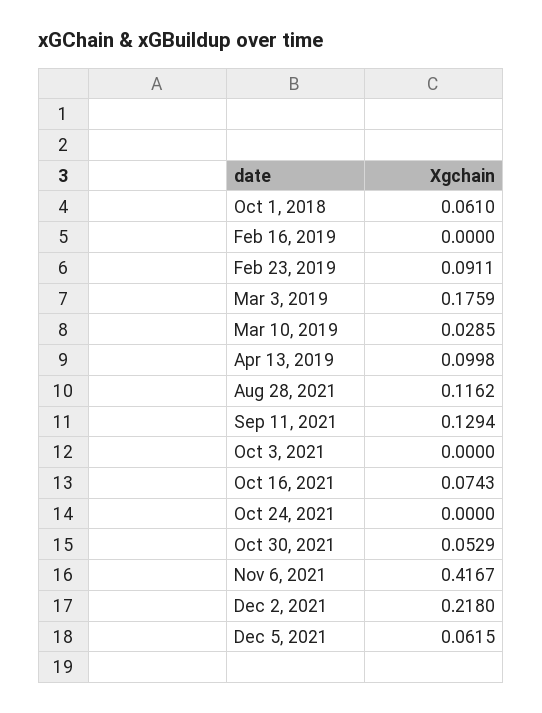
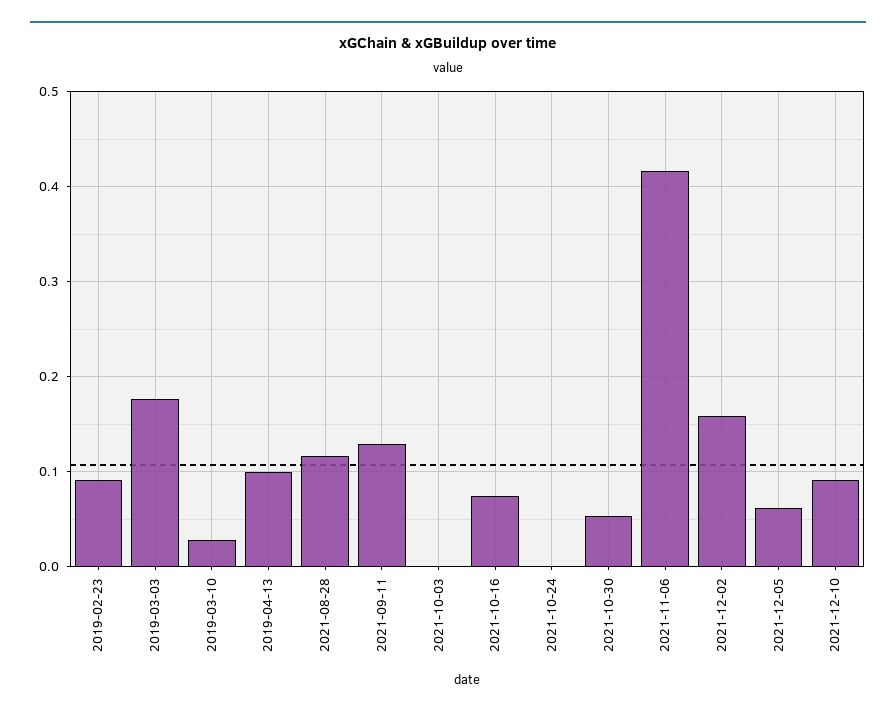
Oct 1, 2018: 0.061 -> none
Feb 16, 2019: 0 -> none
Dec 2, 2021: 0.218 -> 0.16
2021-12-10: none -> 0.09

